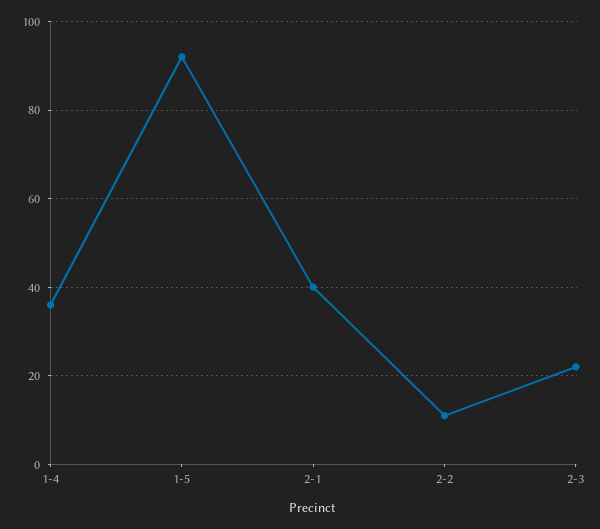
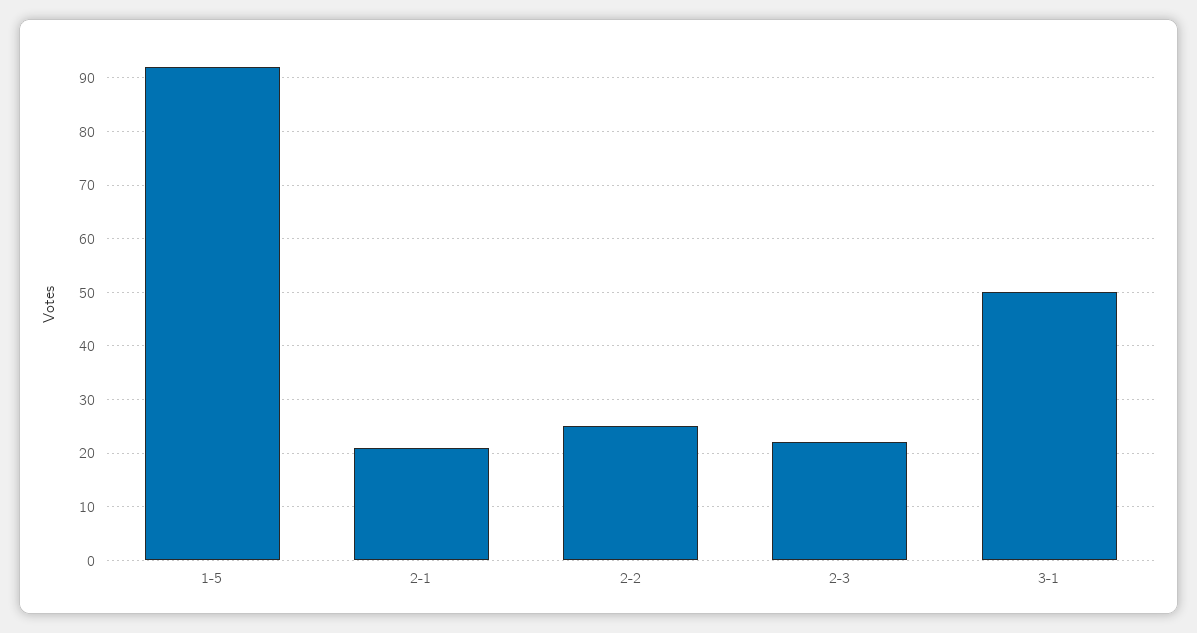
1-4: 35 -> none
2-1: 40 -> 20
2-2: 10 -> 25
3-1: none -> 50

